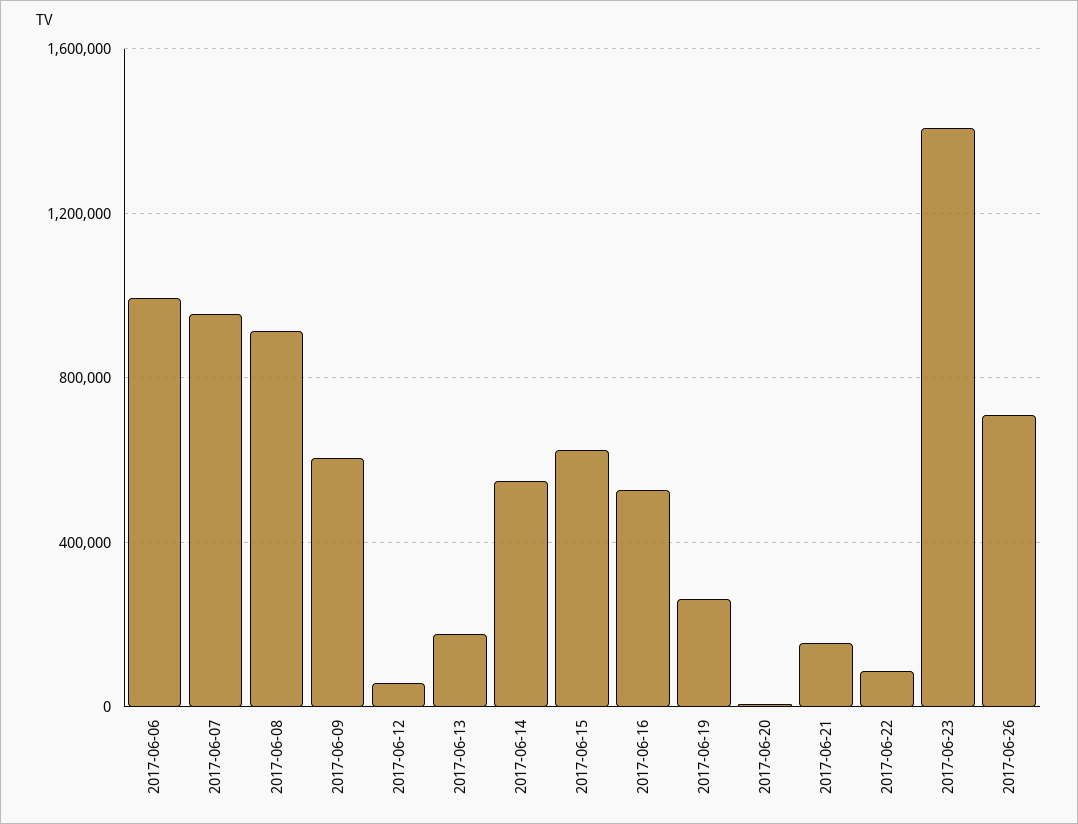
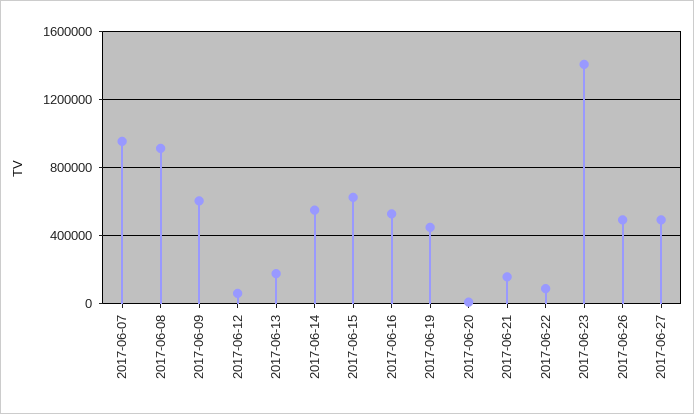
2017-06-06: 1000000 -> none
2017-06-19: 250000 -> 450000
2017-06-26: 700000 -> 500000
2017-06-27: none -> 500000

